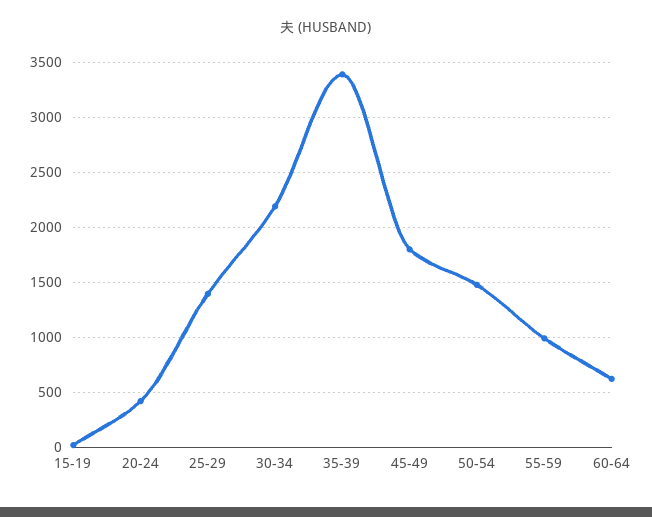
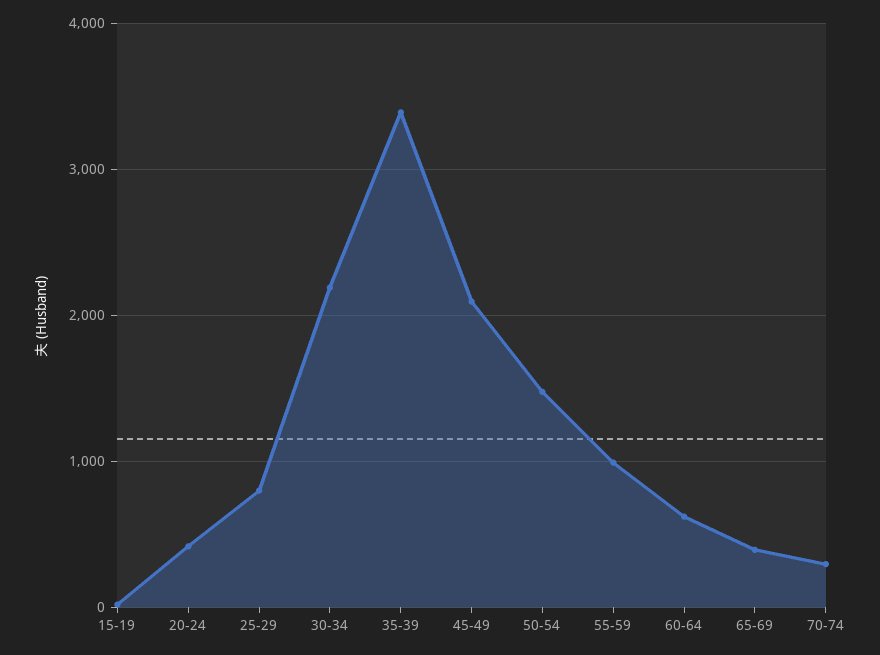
25-29: 1400 -> 800
45-49: 1800 -> 2100
65-69: none -> 400
70-74: none -> 300

